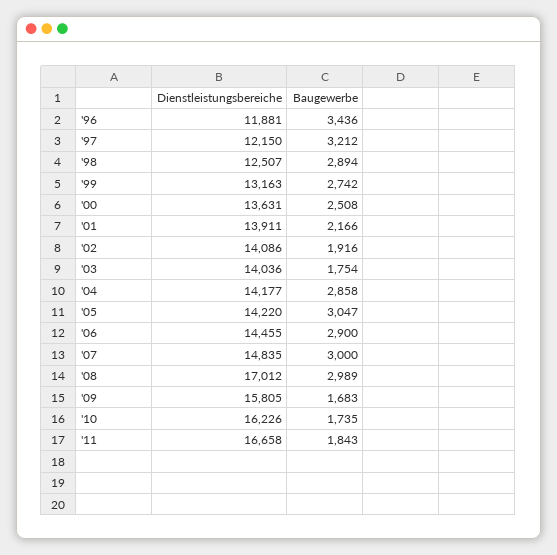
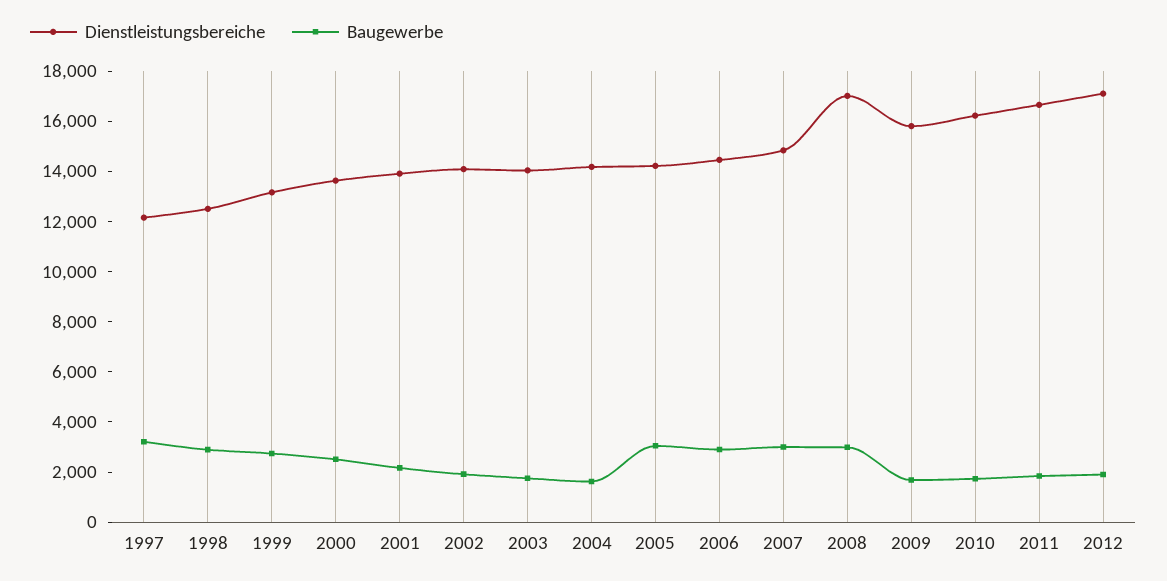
Dienstleistungsbereiche, '96: 11881 -> none
Baugewerbe, '96: 3436 -> none
Baugewerbe, '04: 2858 -> 1500
Dienstleistungsbereiche, 2012: none -> 17000
Baugewerbe, 2012: none -> 2000

